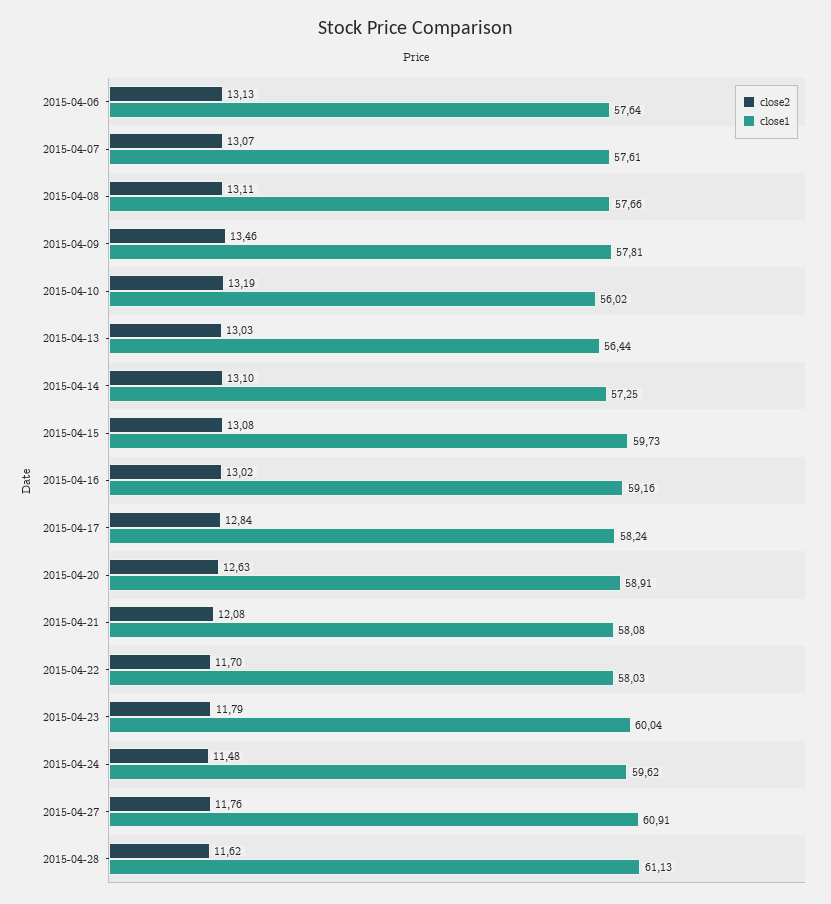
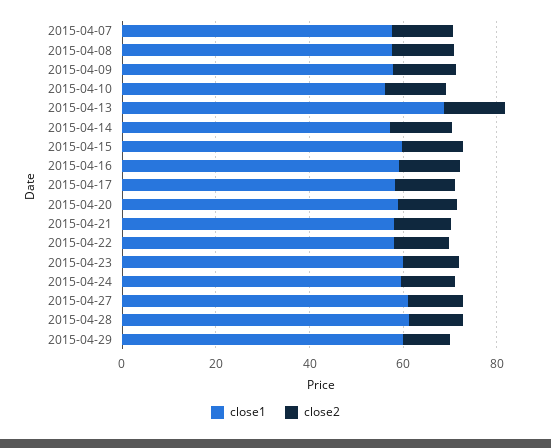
close2, 2015-04-06: 13.13 -> none
close1, 2015-04-06: 57.64 -> none
close1, 2015-04-13: 56.44 -> 70
close1, 2015-04-29: none -> 60
close2, 2015-04-29: none -> 10

